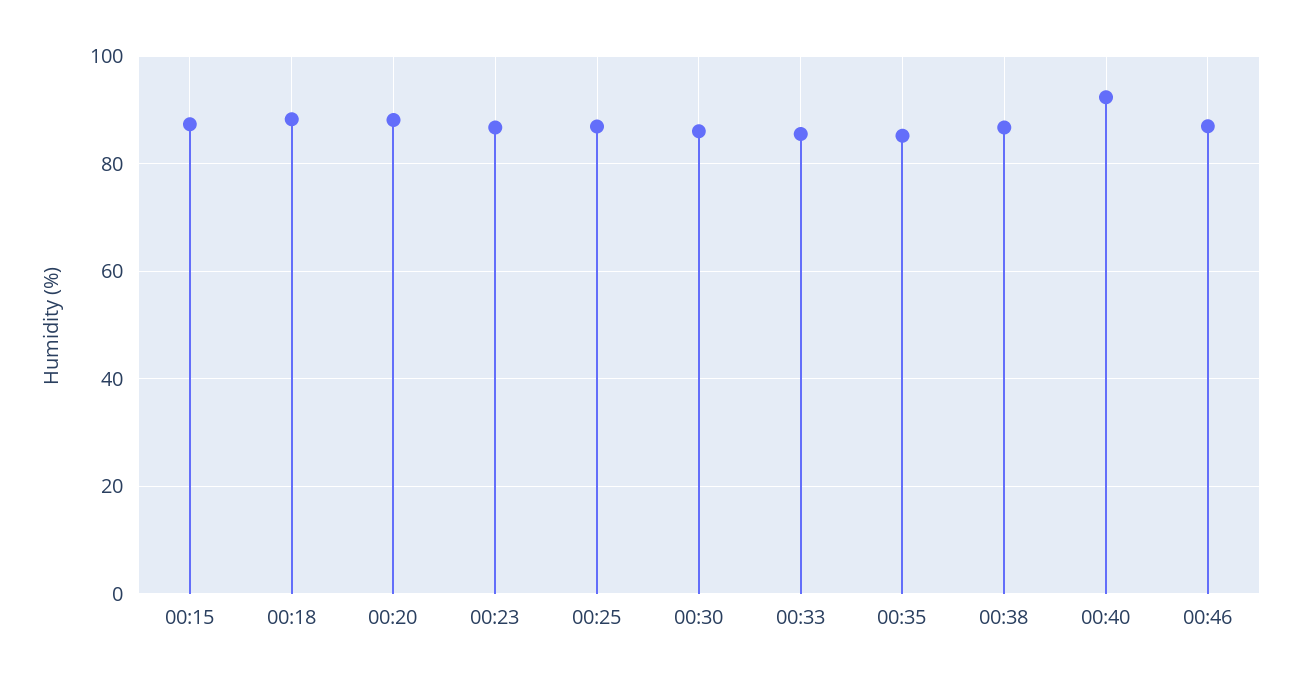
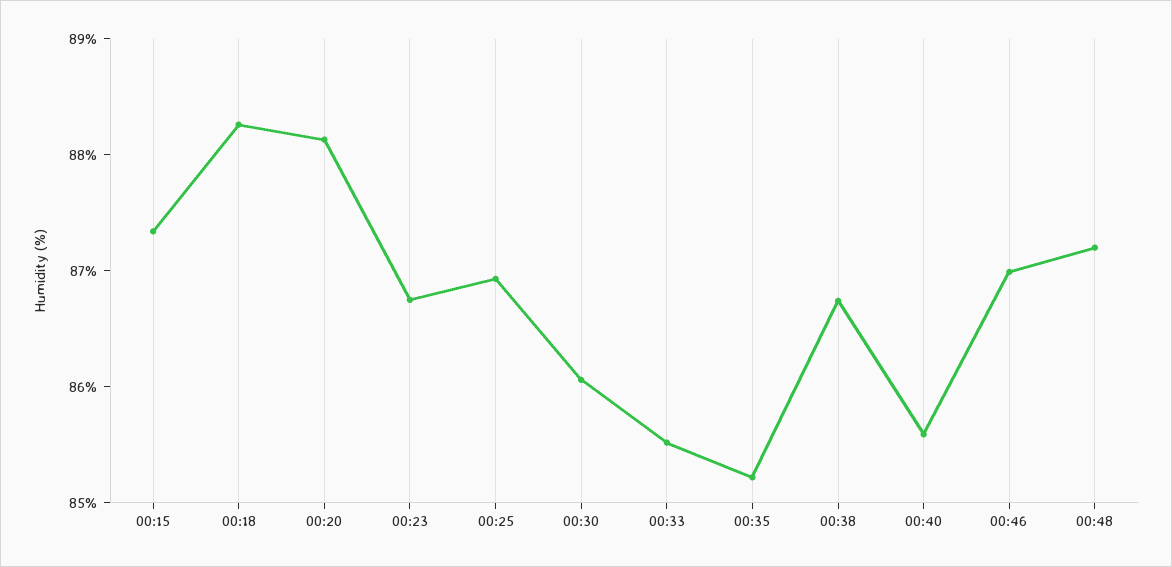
00:40: 92 -> 85.6
00:48: none -> 87.2

